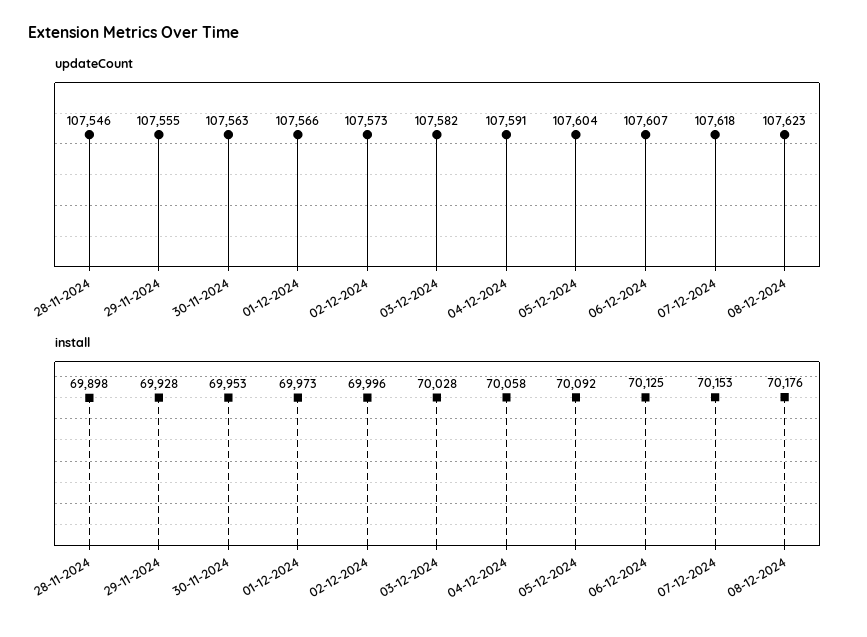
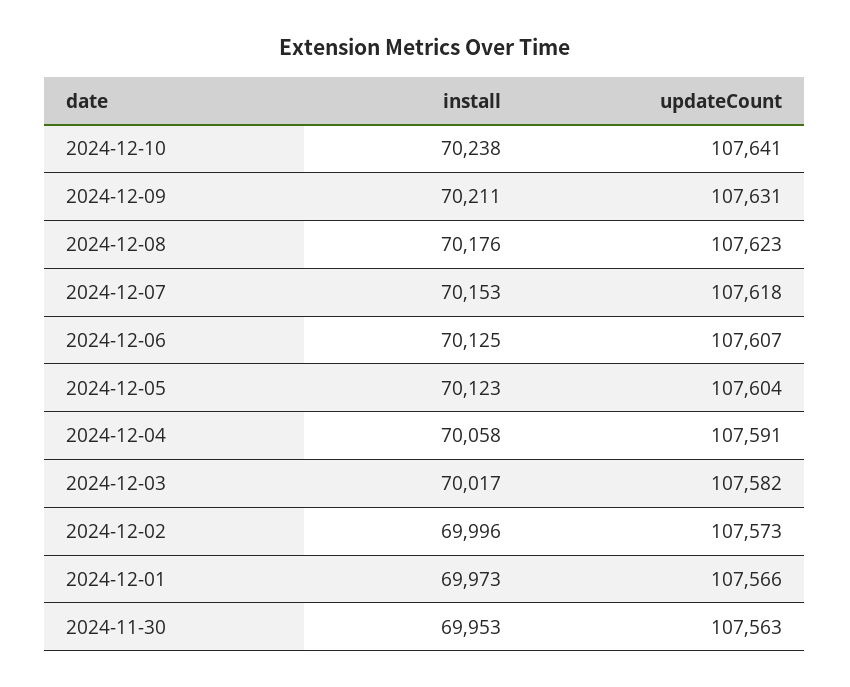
updateCount, 28-11-2024: 107546 -> none
updateCount, 29-11-2024: 107555 -> none
install, 28-11-2024: 69898 -> none
install, 29-11-2024: 69928 -> none
install, 03-12-2024: 70028 -> 70017
install, 05-12-2024: 70092 -> 70123
install, 2024-12-10: none -> 70238
updateCount, 2024-12-10: none -> 107641
install, 2024-12-09: none -> 70211
updateCount, 2024-12-09: none -> 107631

